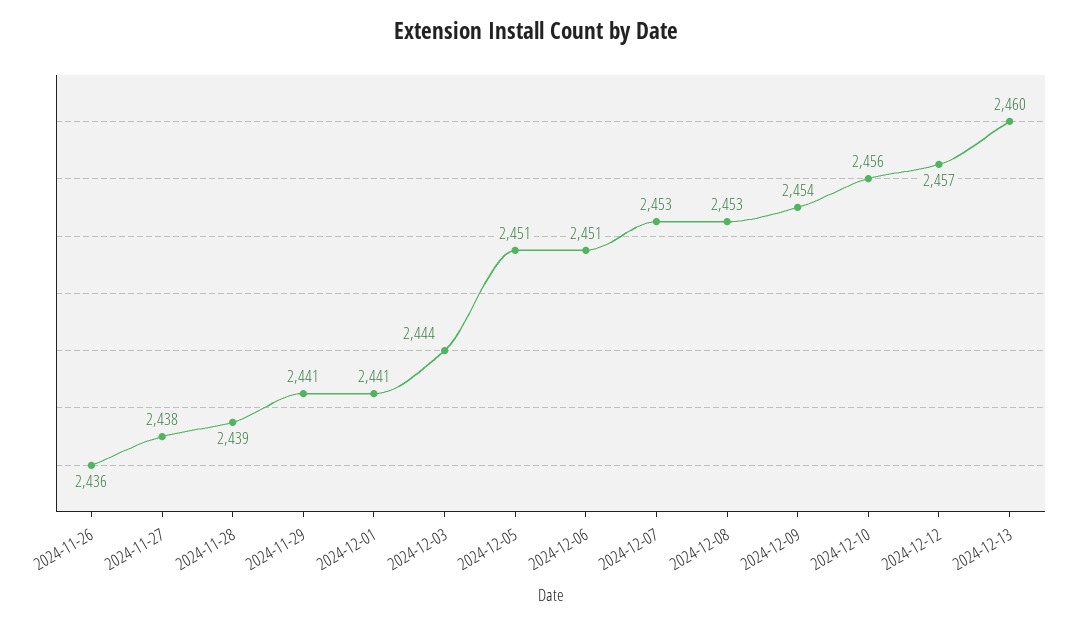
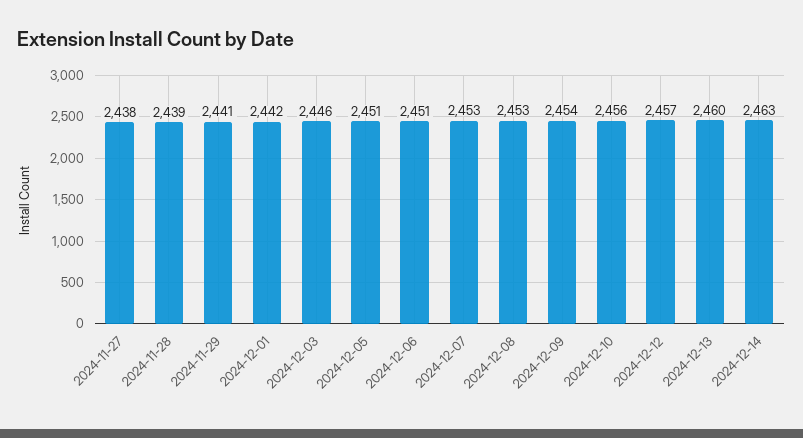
2024-11-26: 2436 -> none
2024-12-01: 2441 -> 2442
2024-12-03: 2444 -> 2446
2024-12-14: none -> 2463

